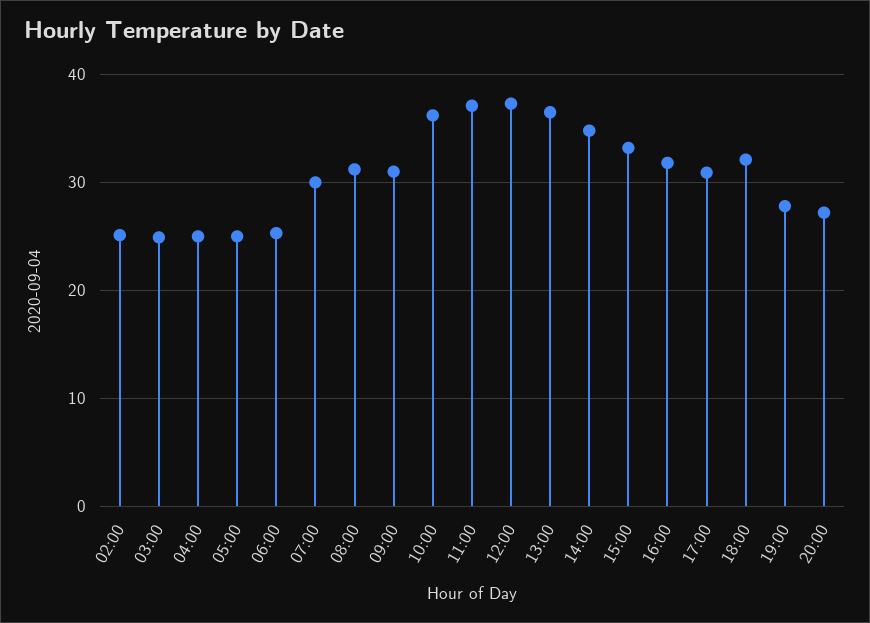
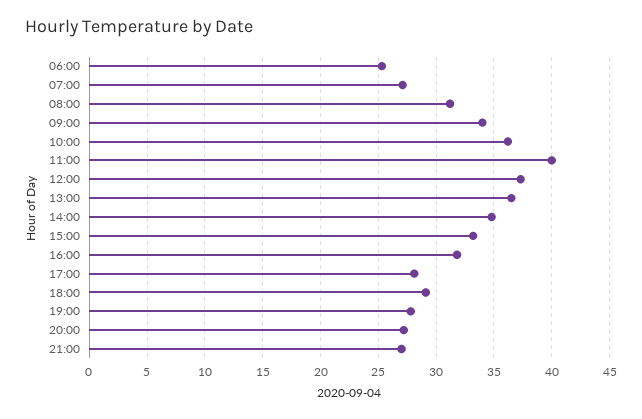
02:00: 25 -> none
03:00: 25 -> none
04:00: 25 -> none
05:00: 25 -> none
07:00: 30 -> 27
09:00: 31 -> 34
11:00: 37 -> 40
17:00: 31 -> 28
18:00: 32 -> 29
21:00: none -> 27

